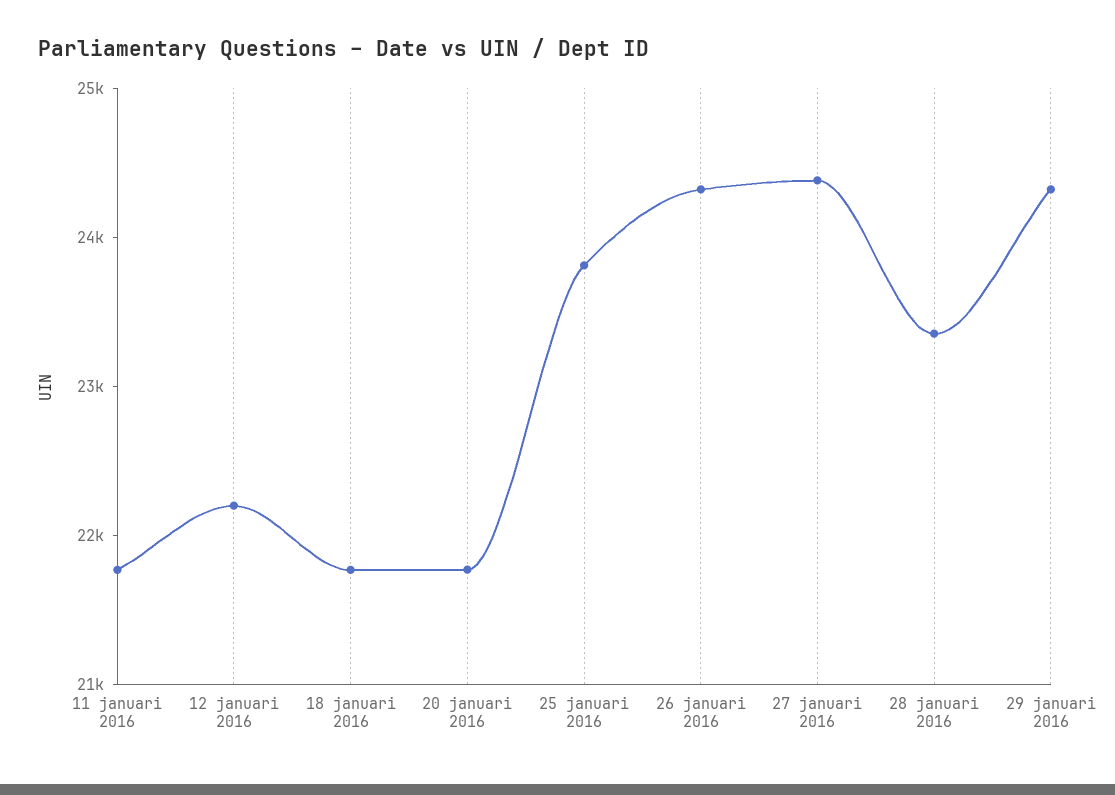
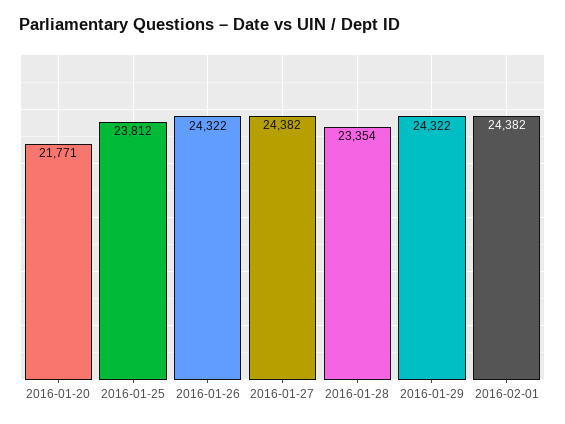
11 januari 2016: 21800 -> none
12 januari 2016: 22200 -> none
18 januari 2016: 21800 -> none
2016-02-01: none -> 24382

